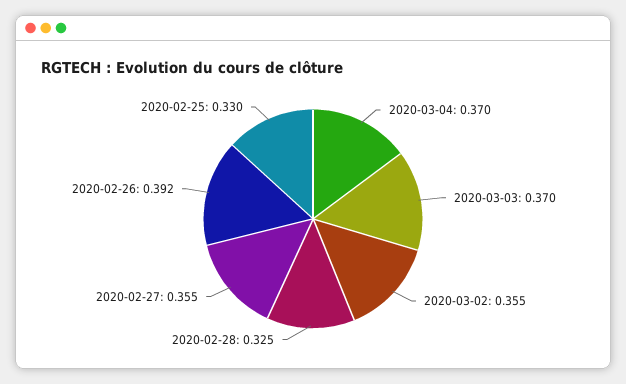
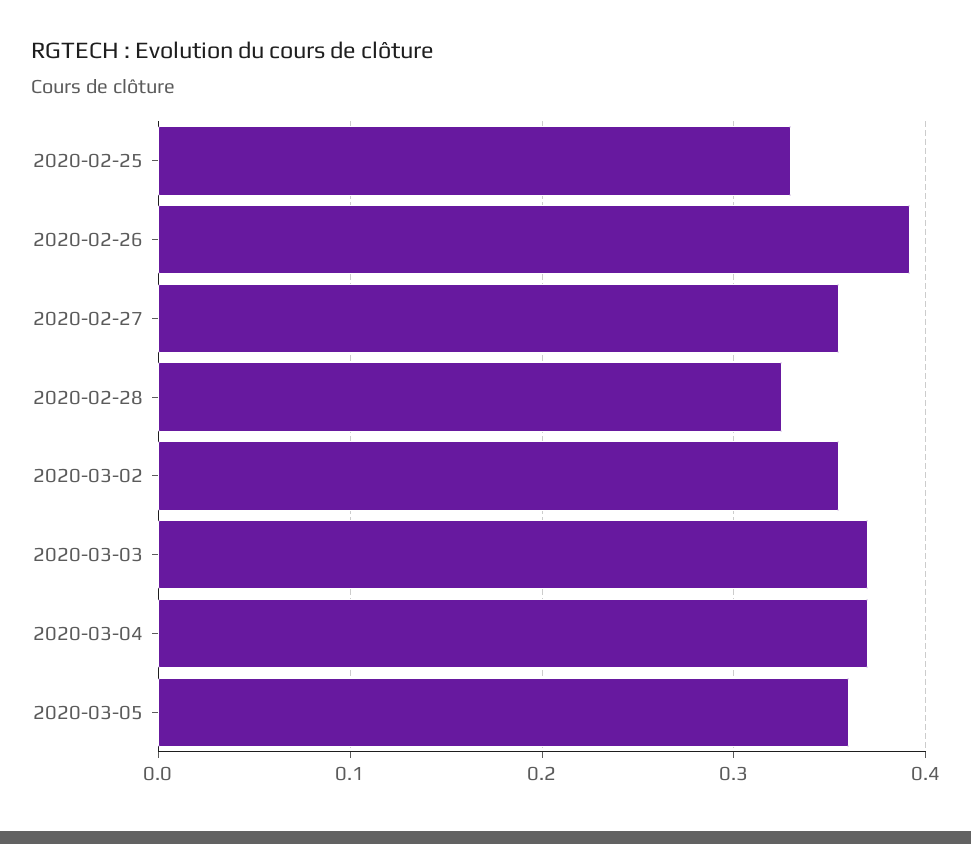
2020-03-05: none -> 0.36

